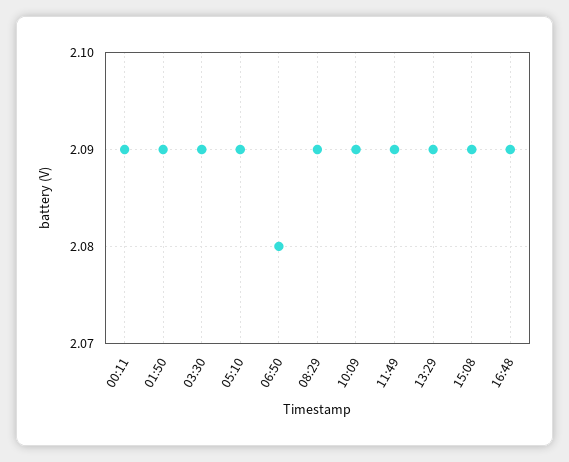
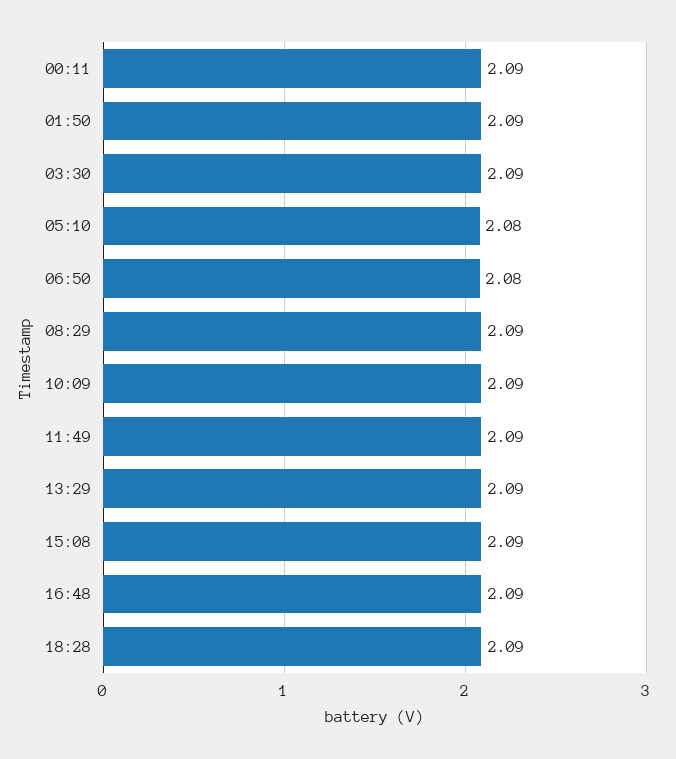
05:10: 2.09 -> 2.08
18:28: none -> 2.09

